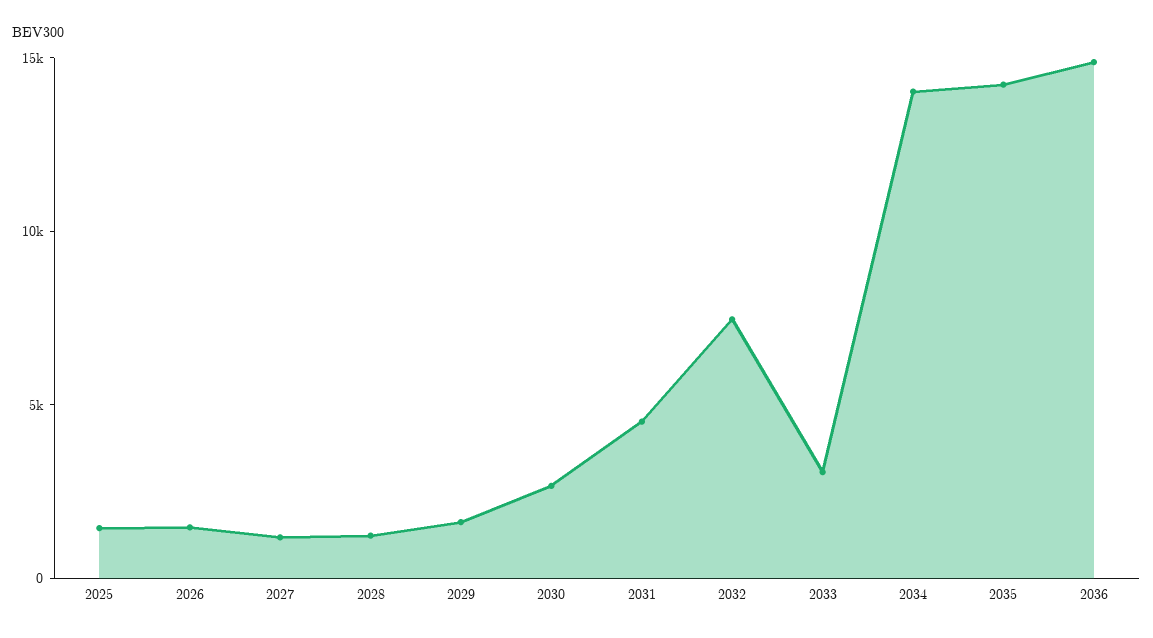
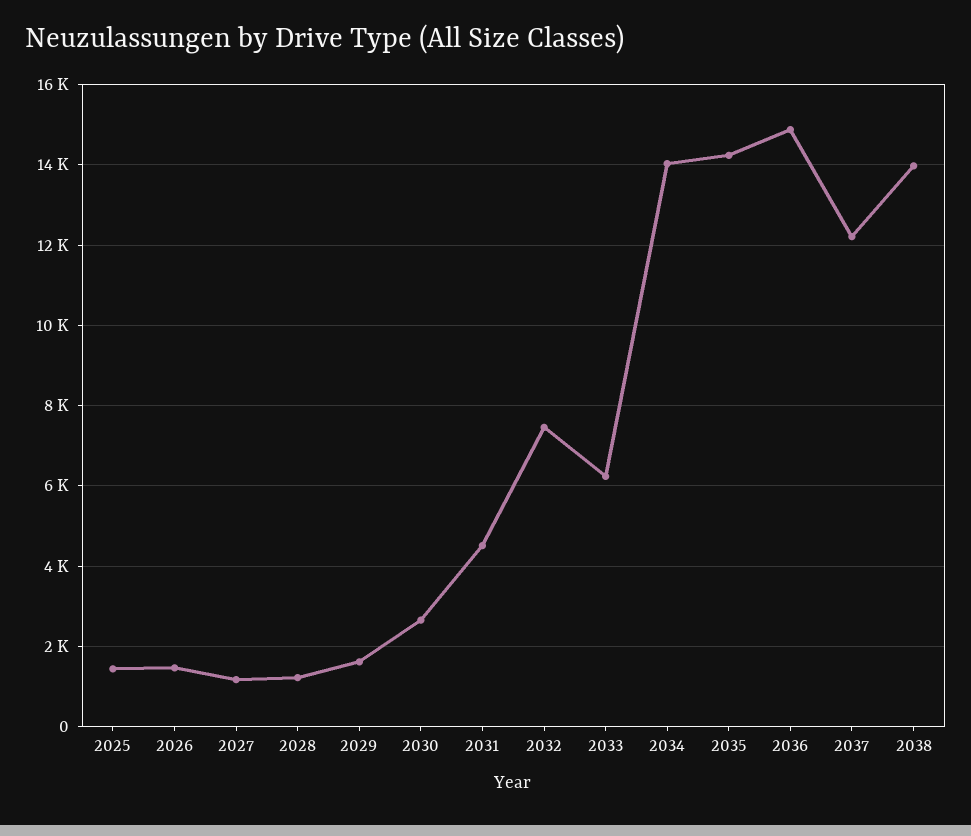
2033: 3000 -> 6200
2037: none -> 12200
2038: none -> 14000

